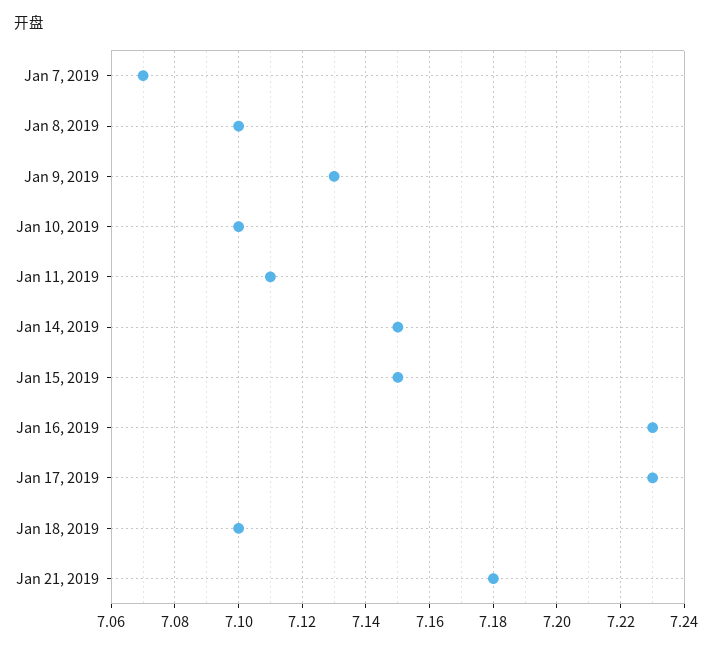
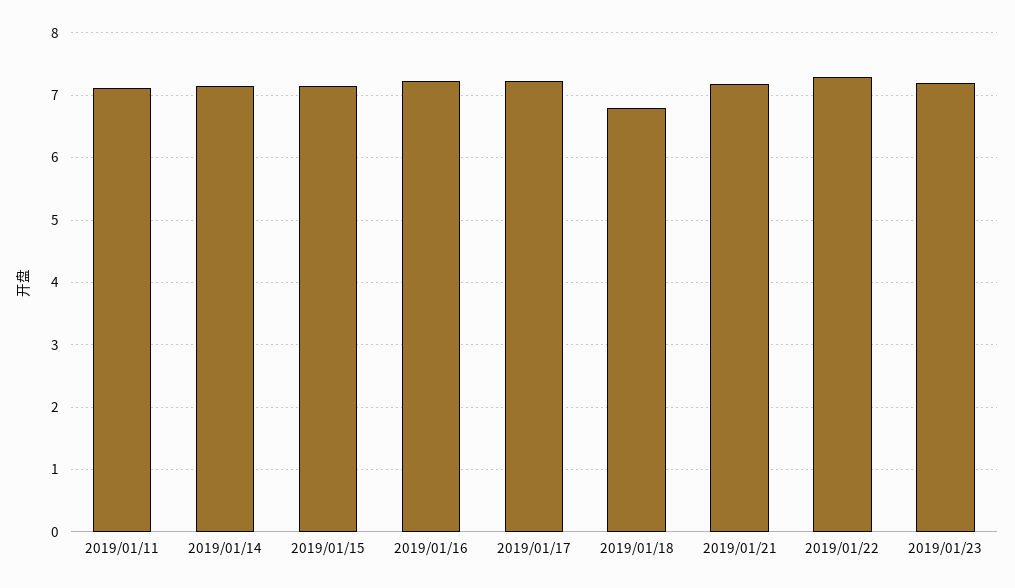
Jan 7, 2019: 7.07 -> none
Jan 8, 2019: 7.1 -> none
Jan 9, 2019: 7.13 -> none
Jan 10, 2019: 7.1 -> none
Jan 18, 2019: 7.1 -> 6.8
2019/01/22: none -> 7.3
2019/01/23: none -> 7.2

